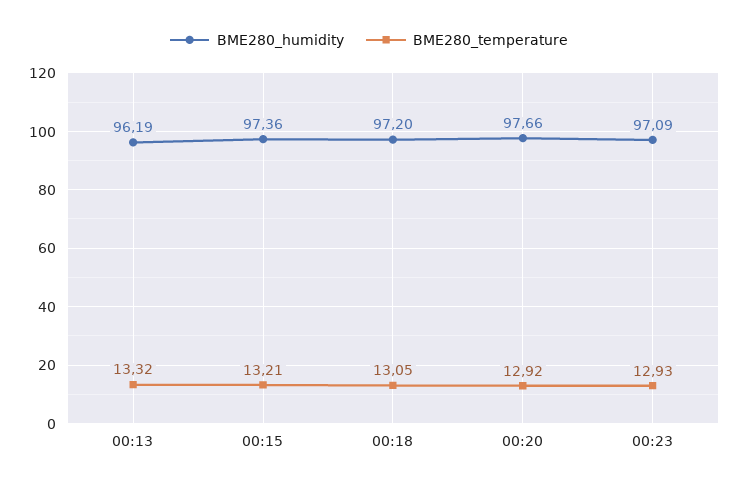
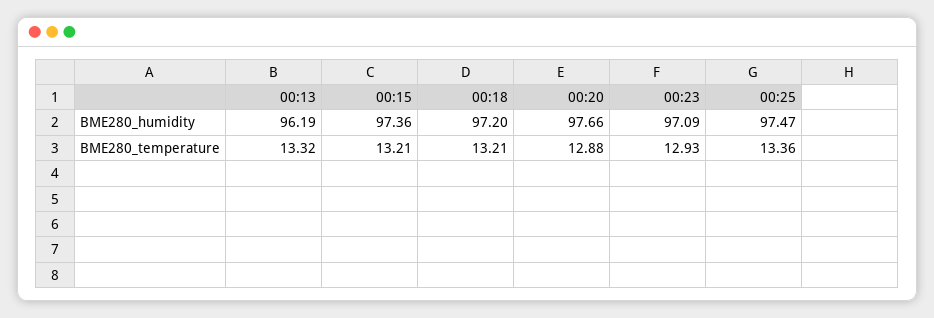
BME280_temperature, 00:18: 13.05 -> 13.21
BME280_temperature, 00:20: 12.92 -> 12.88
BME280_humidity, 00:25: none -> 97.47
BME280_temperature, 00:25: none -> 13.36

